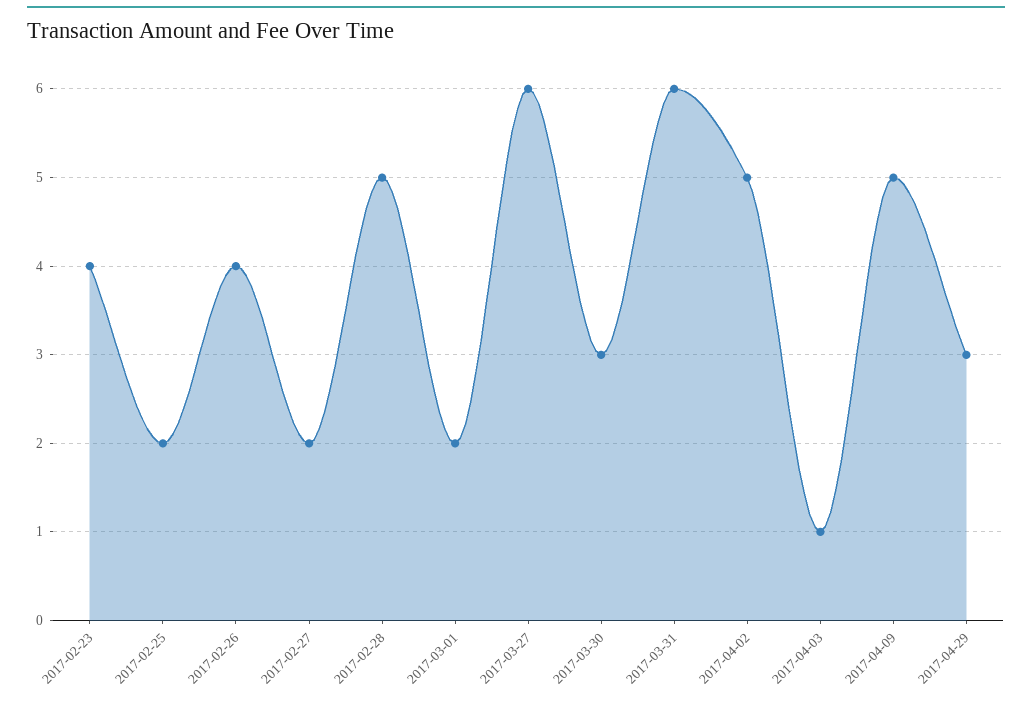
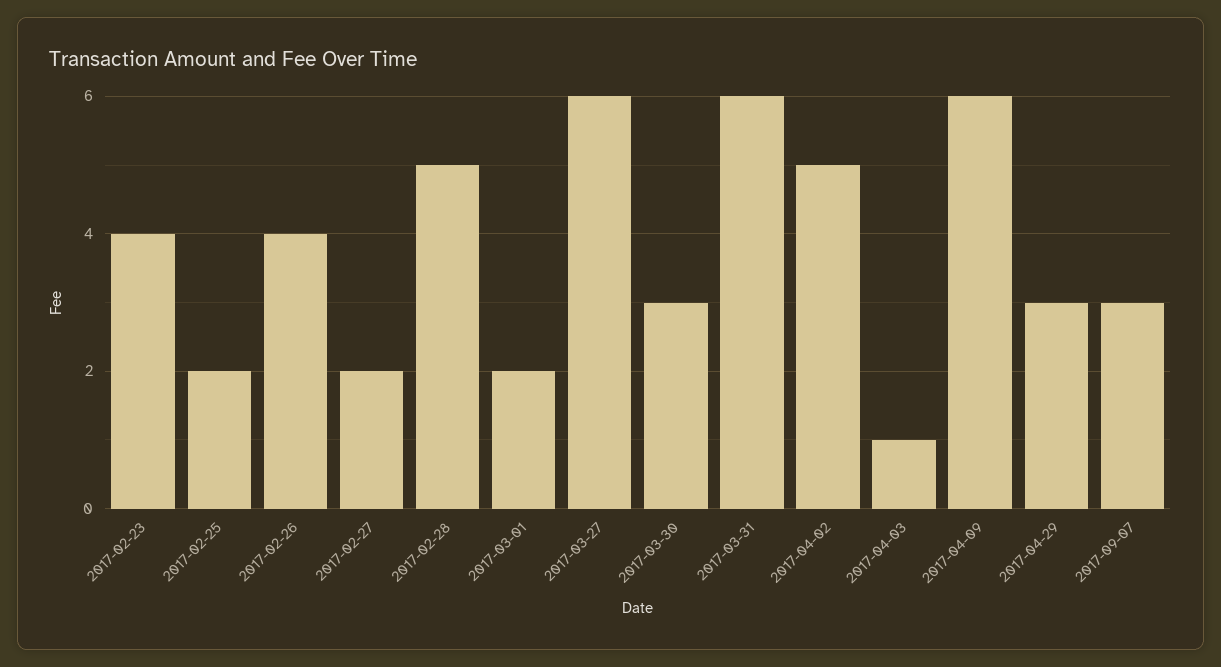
2017-04-09: 5 -> 6
2017-09-07: none -> 3

